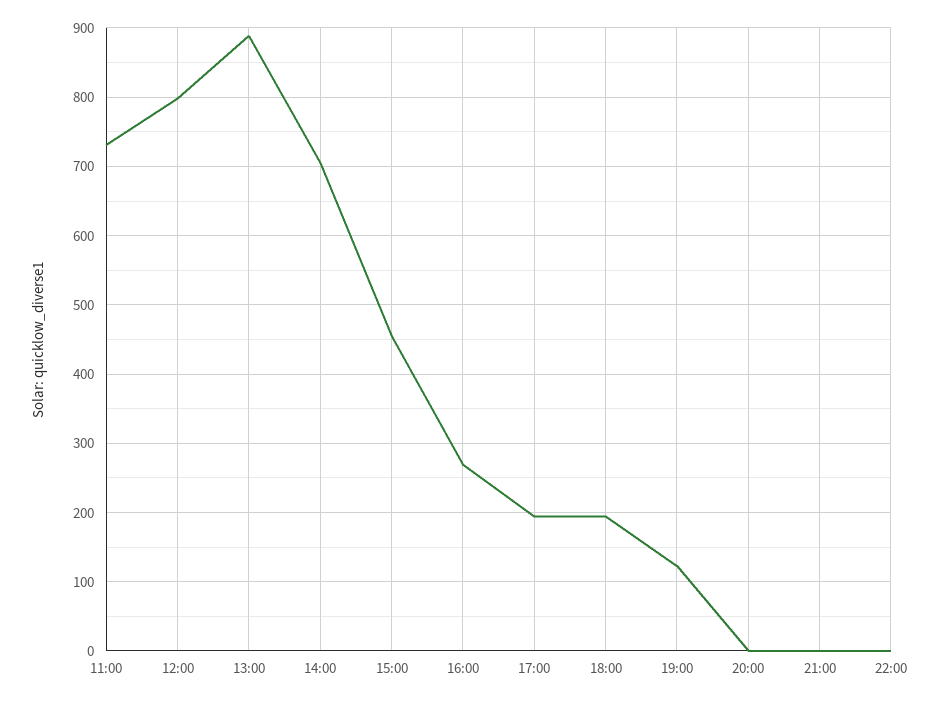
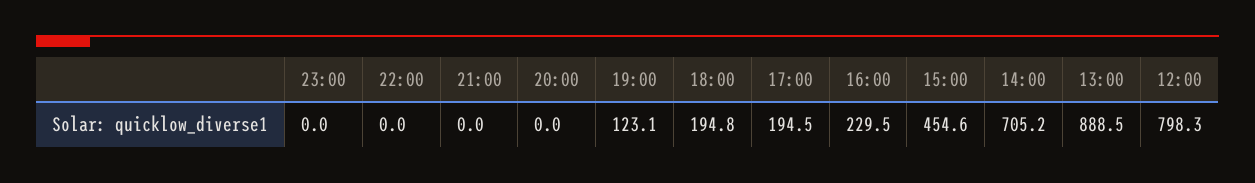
11:00: 730 -> none
16:00: 270 -> 229.5
23:00: none -> 0

